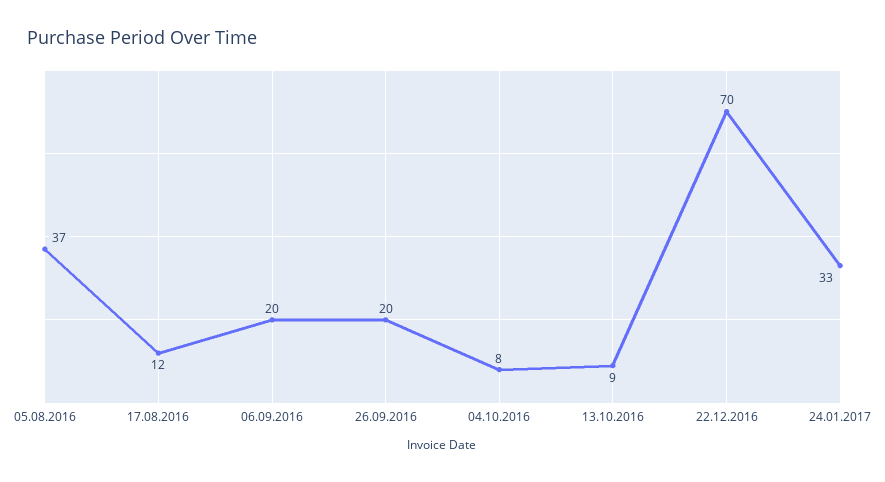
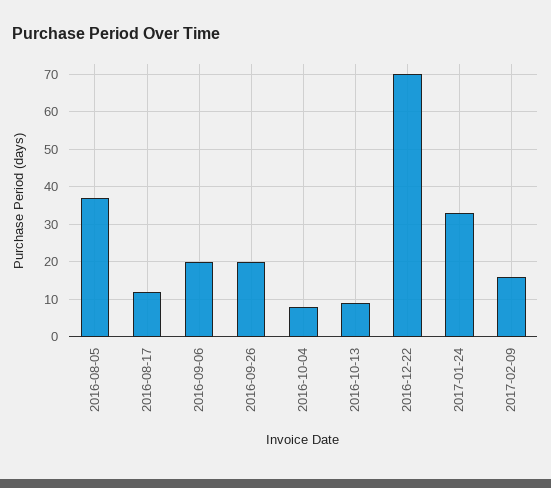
2017-02-09: none -> 15

